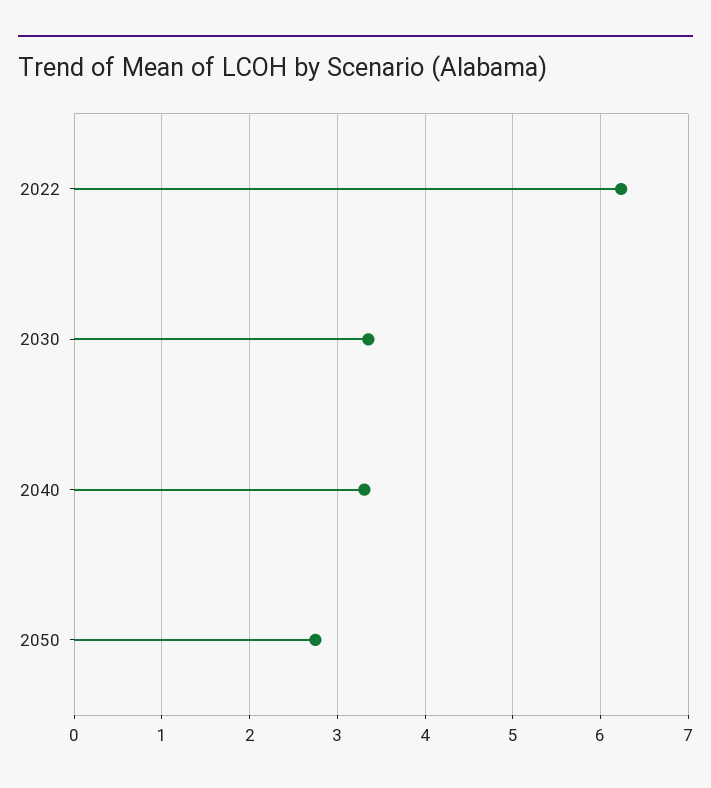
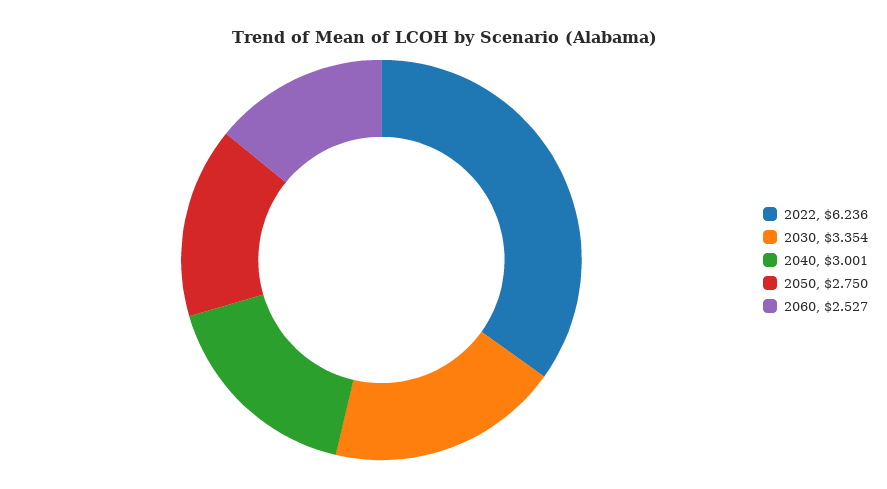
2040: 3.3 -> 3.001
2060: none -> 2.527

